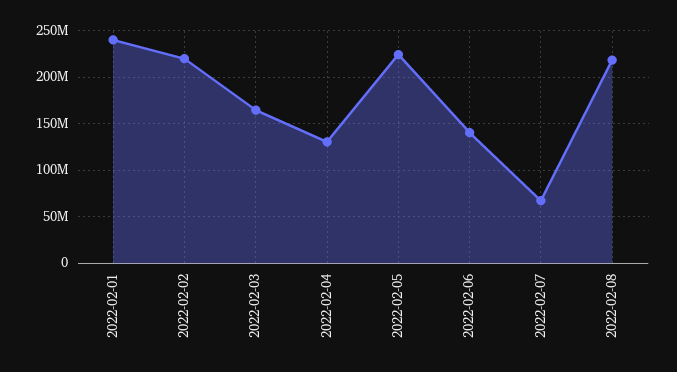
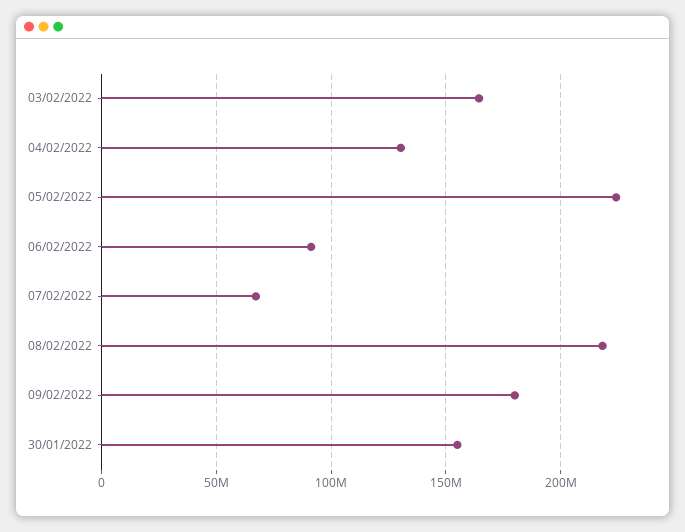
2022-02-01: 240000000 -> none
2022-02-02: 220000000 -> none
2022-02-06: 140000000 -> 90000000
09/02/2022: none -> 180000000
30/01/2022: none -> 155000000

